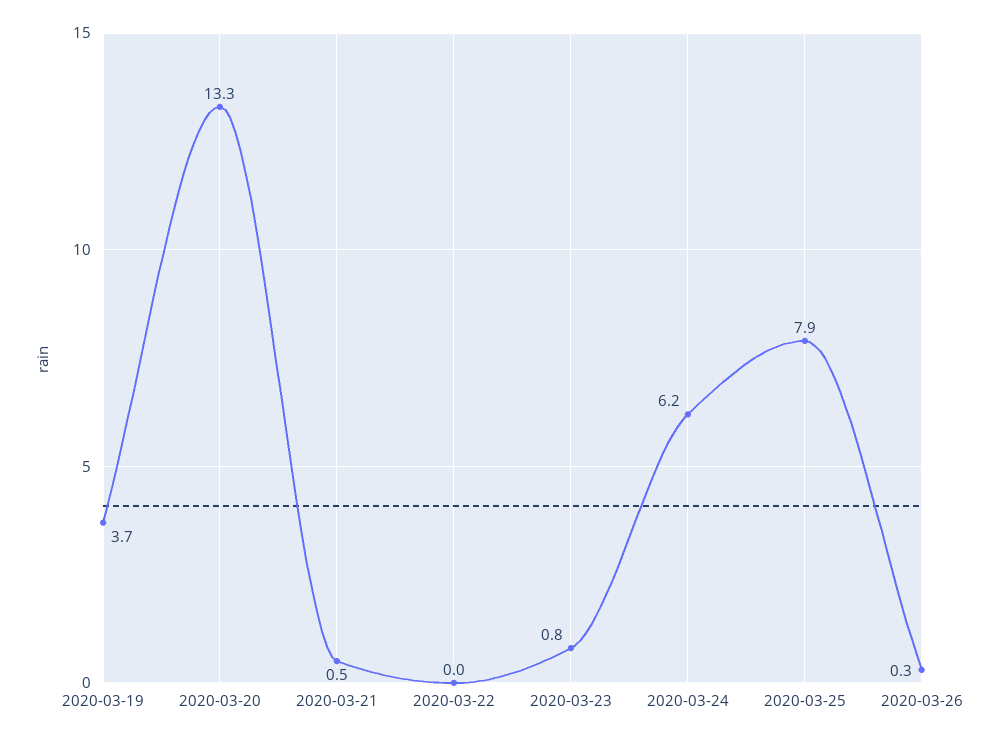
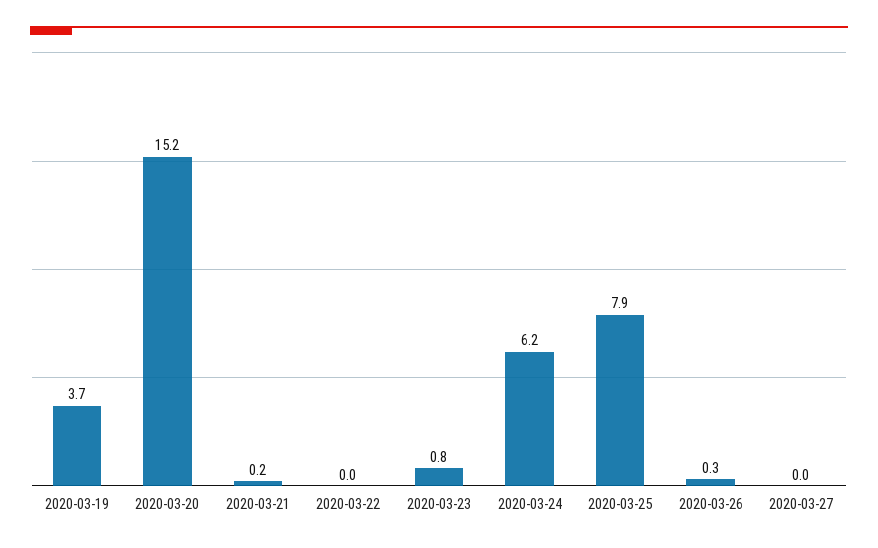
2020-03-20: 13.3 -> 15.2
2020-03-21: 0.5 -> 0.2
2020-03-27: none -> 0

